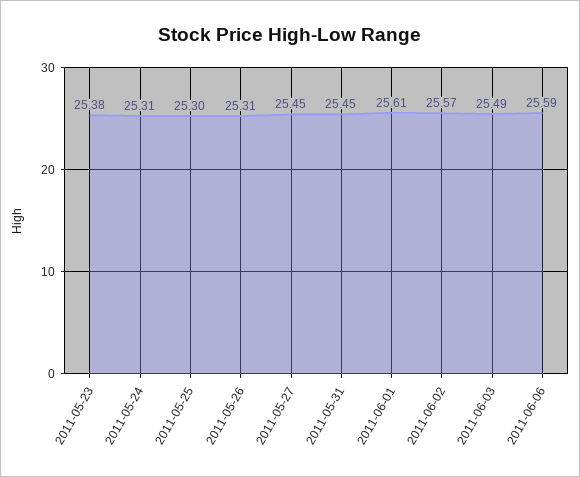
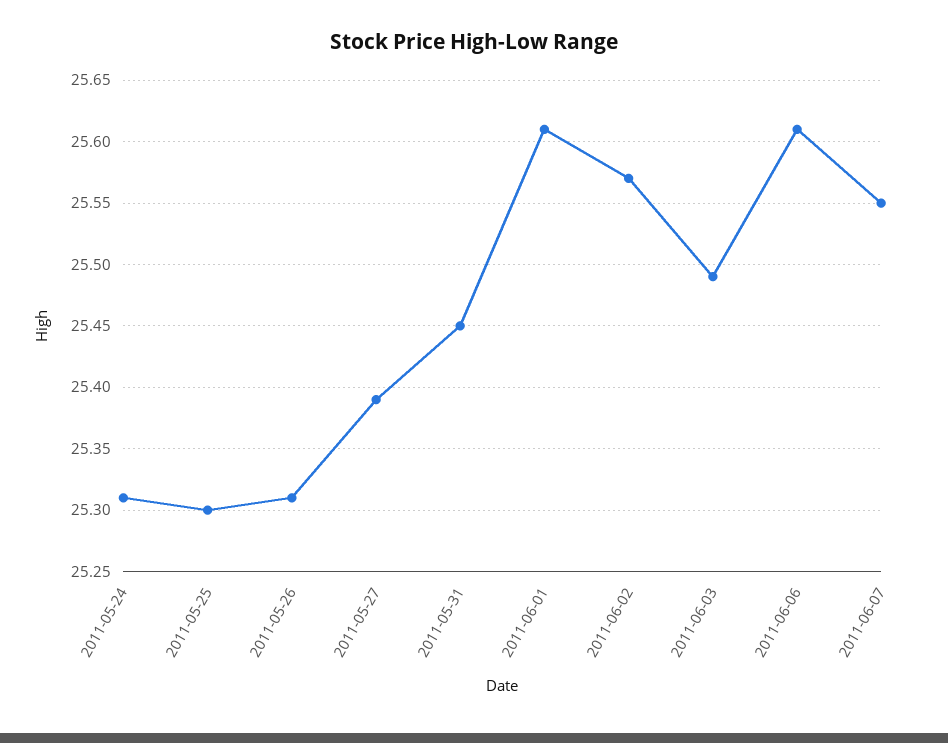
2011-05-23: 25.38 -> none
2011-05-27: 25.45 -> 25.39
2011-06-06: 25.59 -> 25.61
2011-06-07: none -> 25.55

